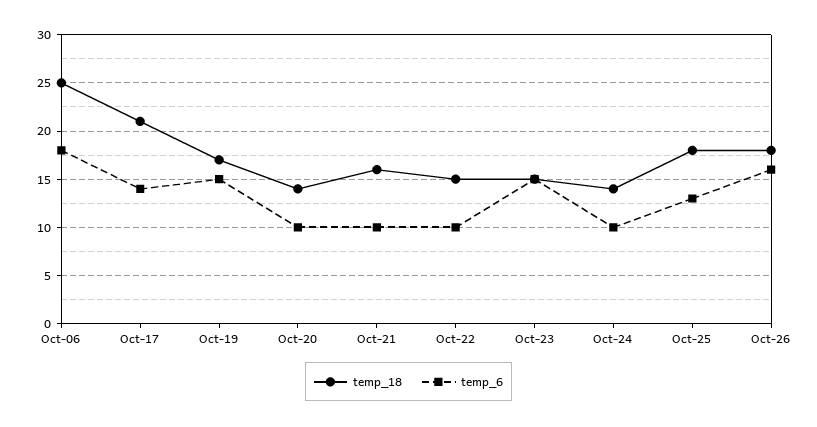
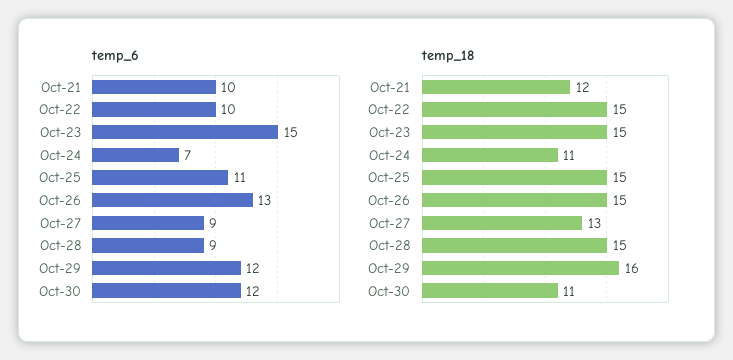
temp_18, Oct-06: 25 -> none
temp_6, Oct-06: 18 -> none
temp_18, Oct-17: 21 -> none
temp_6, Oct-17: 14 -> none
temp_18, Oct-19: 17 -> none
temp_6, Oct-19: 15 -> none
temp_18, Oct-20: 14 -> none
temp_6, Oct-20: 10 -> none
temp_18, Oct-21: 16 -> 12
temp_18, Oct-24: 14 -> 11
temp_6, Oct-24: 10 -> 7
temp_18, Oct-25: 18 -> 15
temp_6, Oct-25: 13 -> 11
temp_18, Oct-26: 18 -> 15
temp_6, Oct-26: 16 -> 13
temp_6, Oct-27: none -> 9
temp_6, Oct-28: none -> 9
temp_6, Oct-29: none -> 12
temp_6, Oct-30: none -> 12
temp_18, Oct-27: none -> 13
temp_18, Oct-28: none -> 15
temp_18, Oct-29: none -> 16
temp_18, Oct-30: none -> 11

